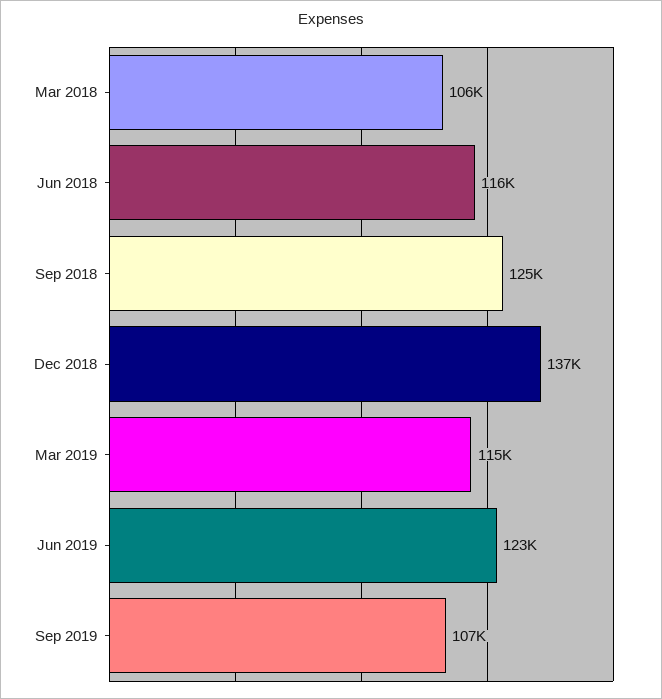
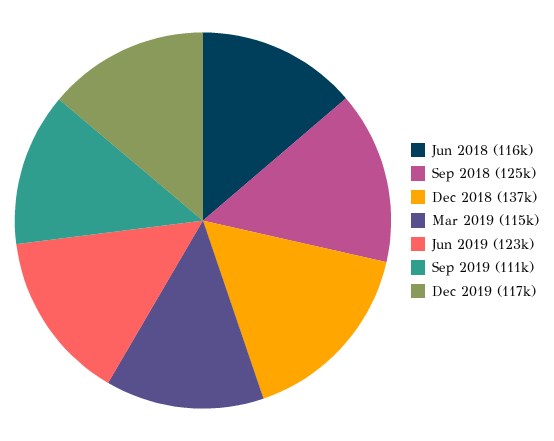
Mar 2018: 106000 -> none
Sep 2019: 107000 -> 111000
Dec 2019: none -> 117000

